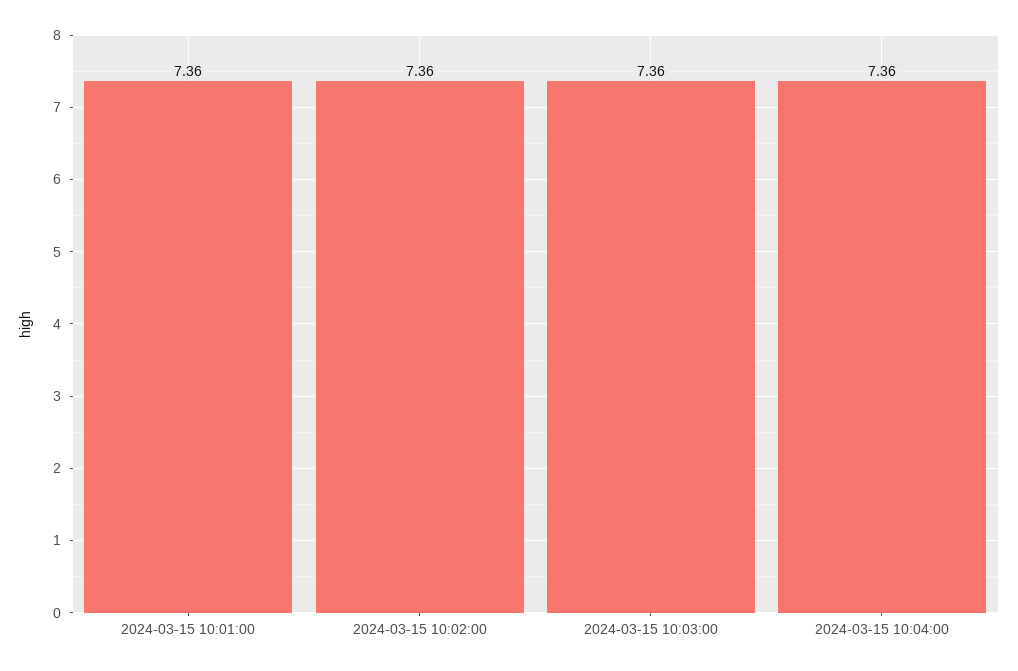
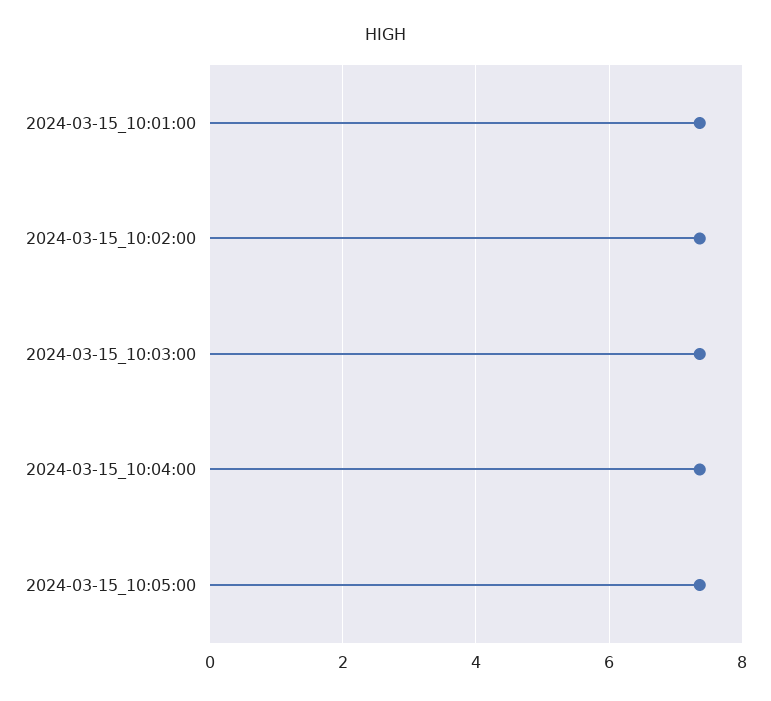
2024-03-15_10:05:00: none -> 7.4

